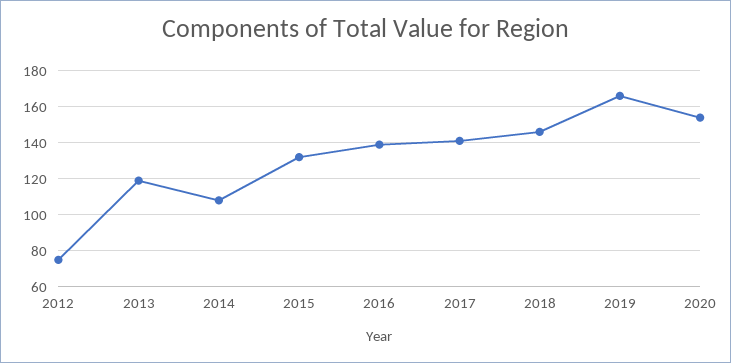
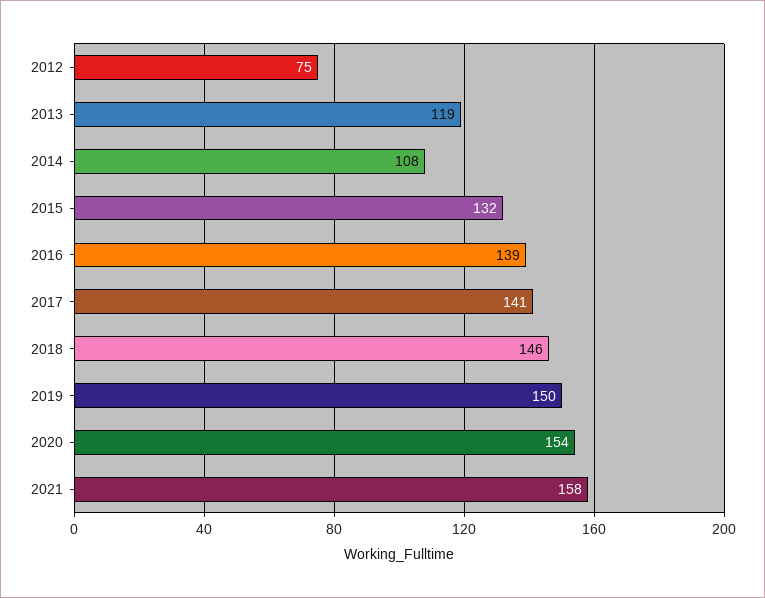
2019: 165 -> 150
2021: none -> 158

